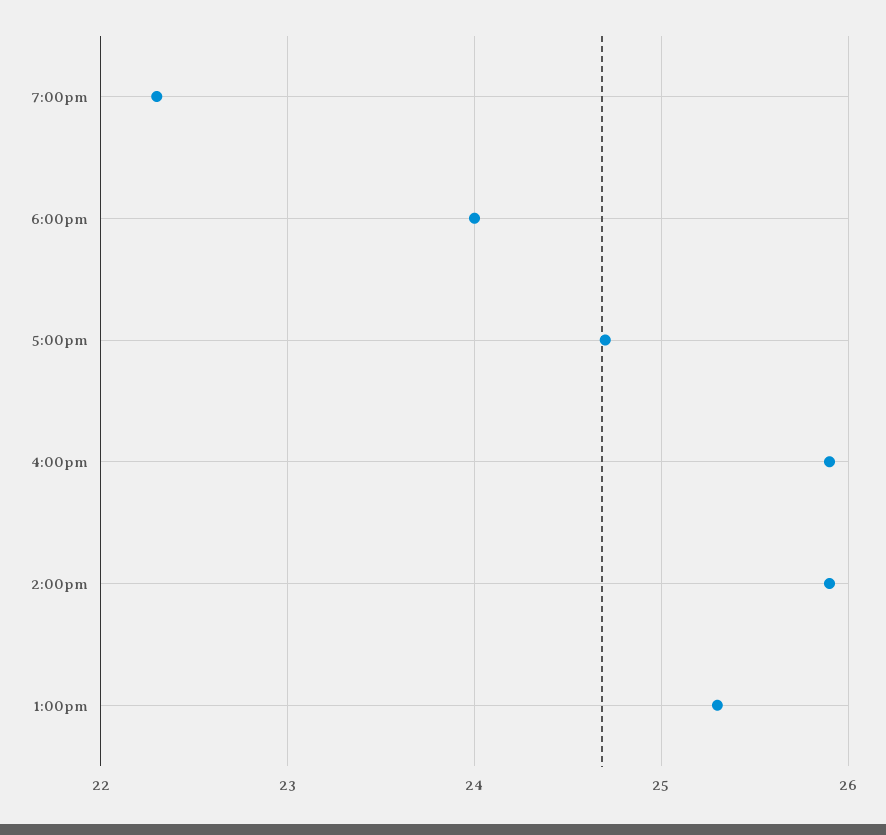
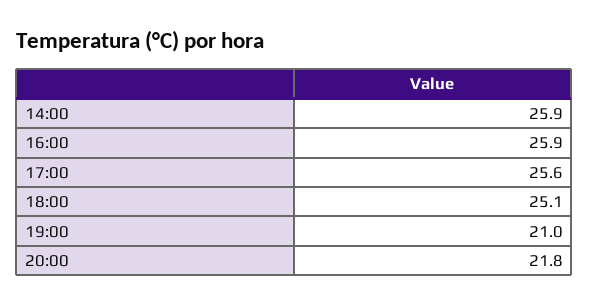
7:00pm: 22.3 -> 21
6:00pm: 24 -> 25.1
5:00pm: 24.7 -> 25.6
1:00pm: 25.3 -> none
20:00: none -> 21.8

